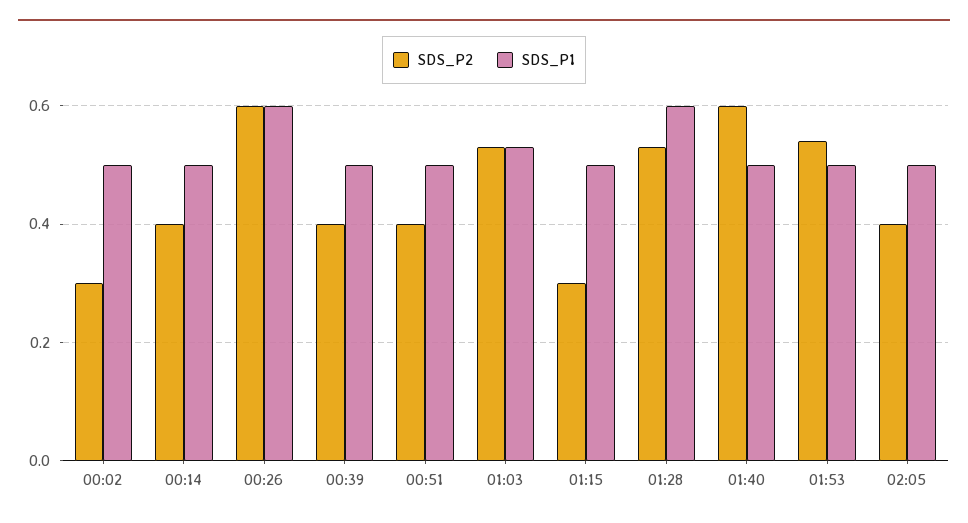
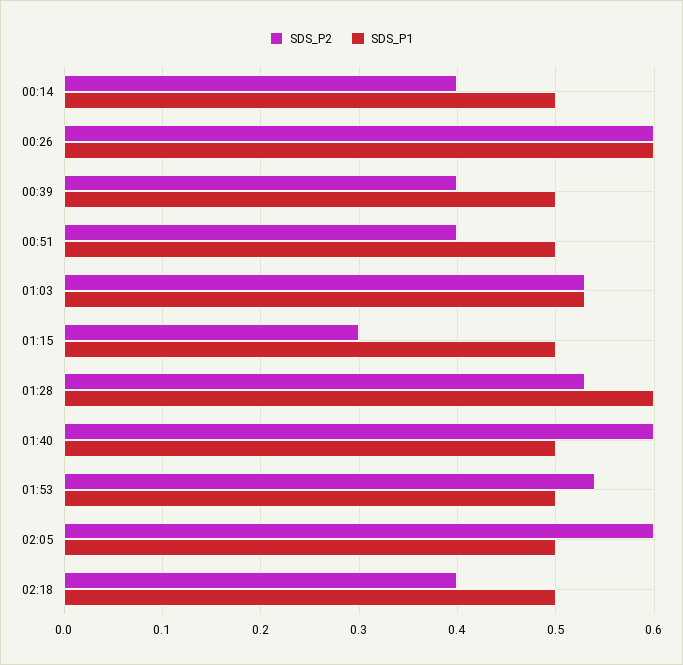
SDS_P2, 00:02: 0.3 -> none
SDS_P1, 00:02: 0.5 -> none
SDS_P2, 02:05: 0.4 -> 0.6
SDS_P2, 02:18: none -> 0.4
SDS_P1, 02:18: none -> 0.5

